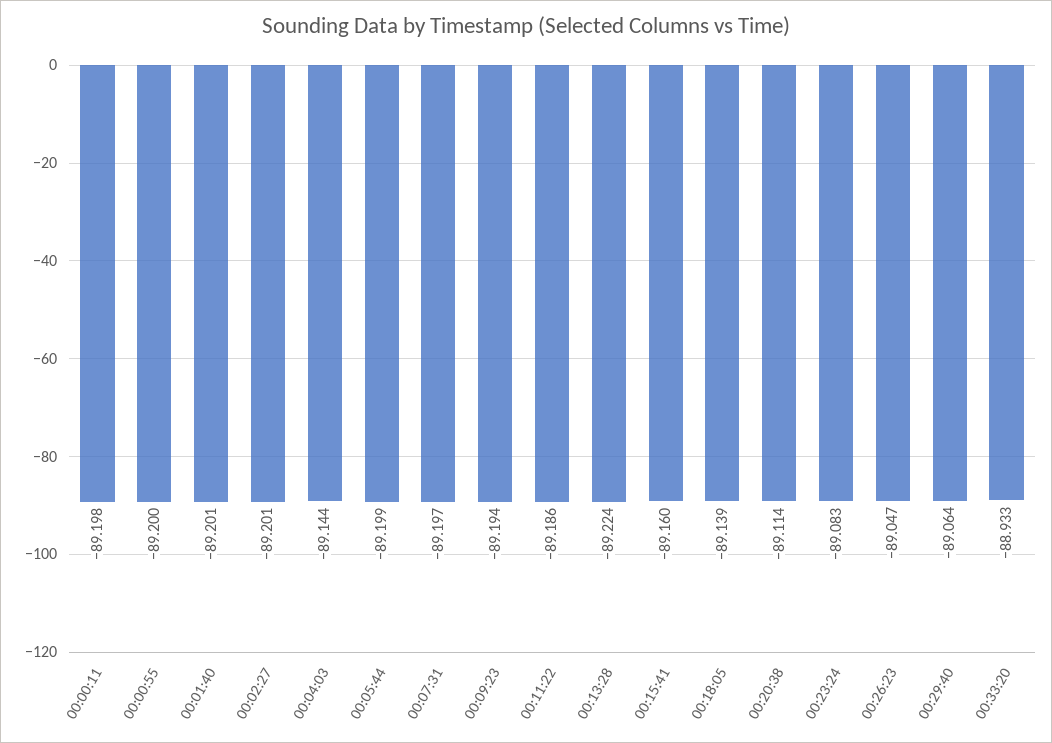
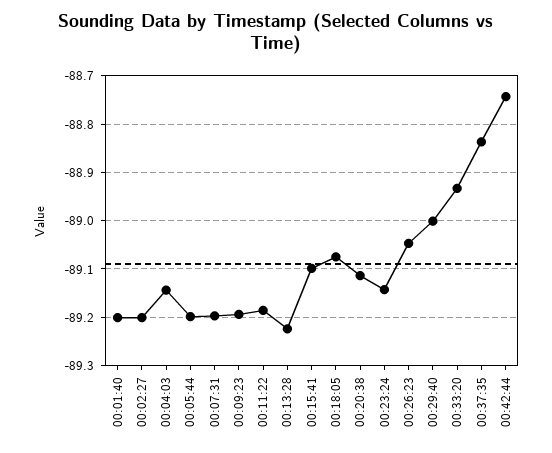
00:00:11: -89.198 -> none
00:00:55: -89.2 -> none
00:15:41: -89.16 -> -89.1
00:18:05: -89.139 -> -89.08
00:23:24: -89.083 -> -89.14
00:29:40: -89.064 -> -89
00:37:35: none -> -88.84
00:42:44: none -> -88.74

